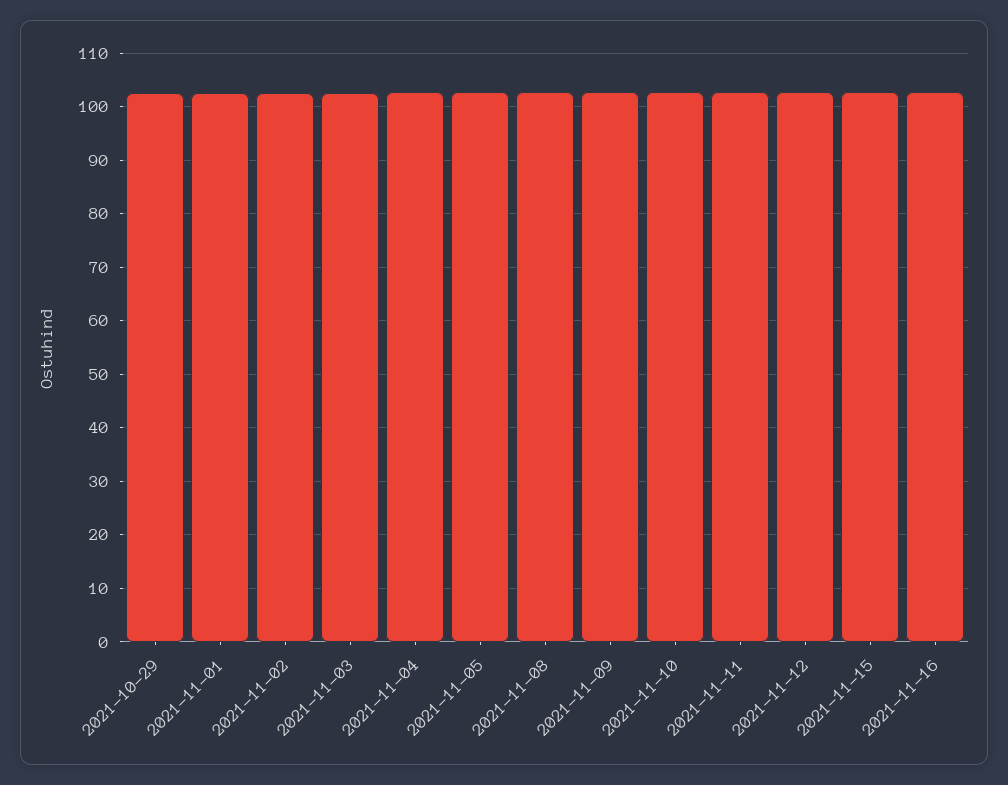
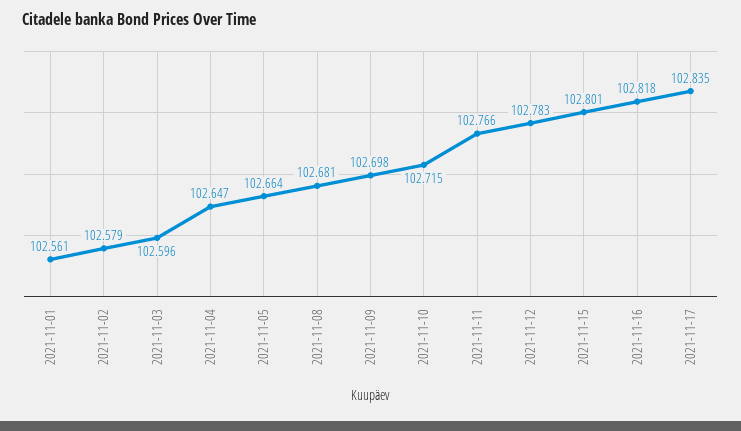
2021-10-29: 102 -> none
2021-11-17: none -> 102.835

